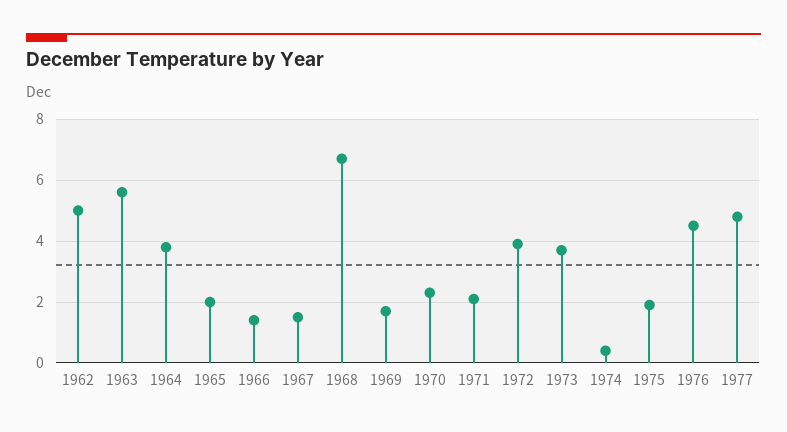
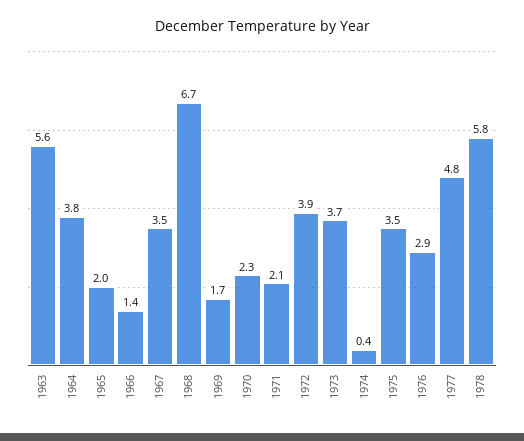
1962: 5 -> none
1967: 1.5 -> 3.5
1975: 2 -> 3.5
1976: 4.5 -> 2.9
1978: none -> 5.8

